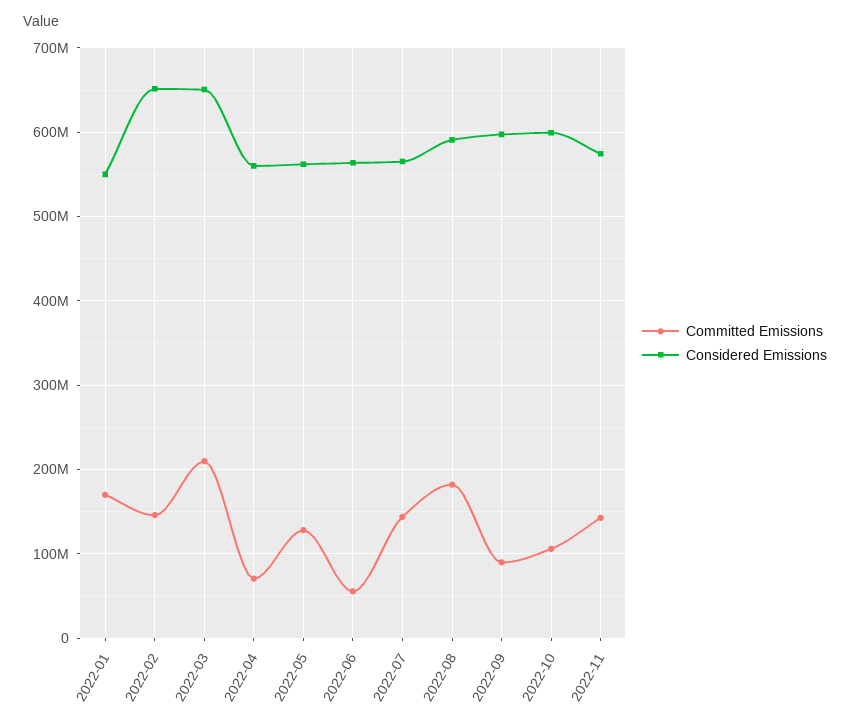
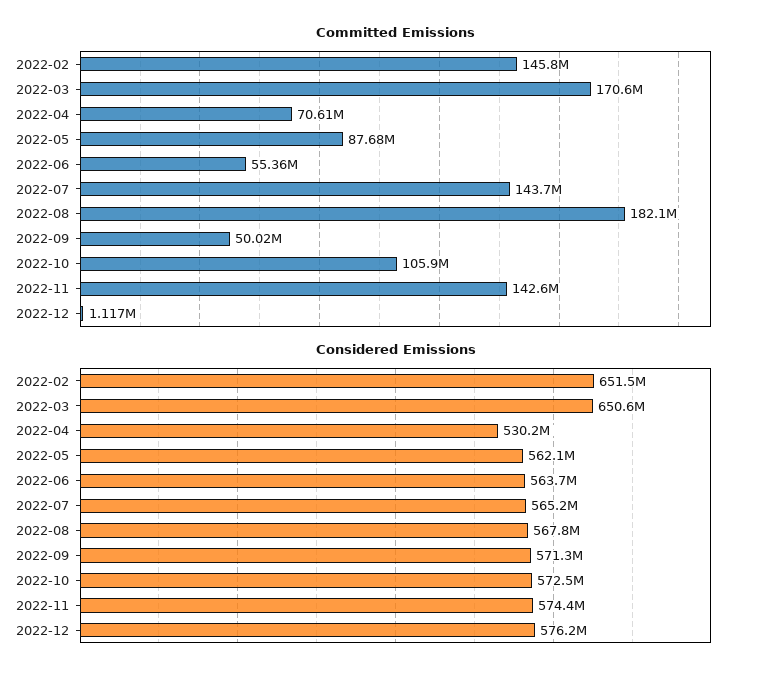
Committed Emissions, 2022-01: 170000000 -> none
Considered Emissions, 2022-01: 550000000 -> none
Committed Emissions, 2022-03: 210000000 -> 170600000
Considered Emissions, 2022-04: 560000000 -> 530200000
Committed Emissions, 2022-05: 130000000 -> 87680000
Considered Emissions, 2022-08: 590000000 -> 567800000
Committed Emissions, 2022-09: 90000000 -> 50020000
Considered Emissions, 2022-09: 600000000 -> 571300000
Considered Emissions, 2022-10: 600000000 -> 572500000
Committed Emissions, 2022-12: none -> 1117000
Considered Emissions, 2022-12: none -> 576200000

